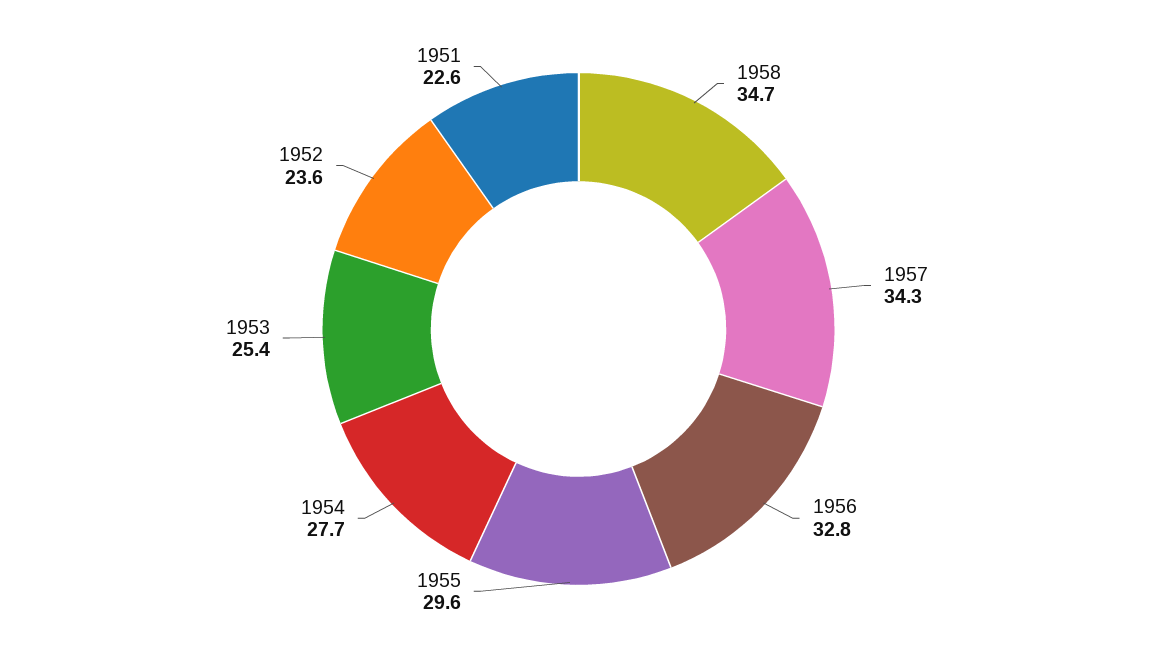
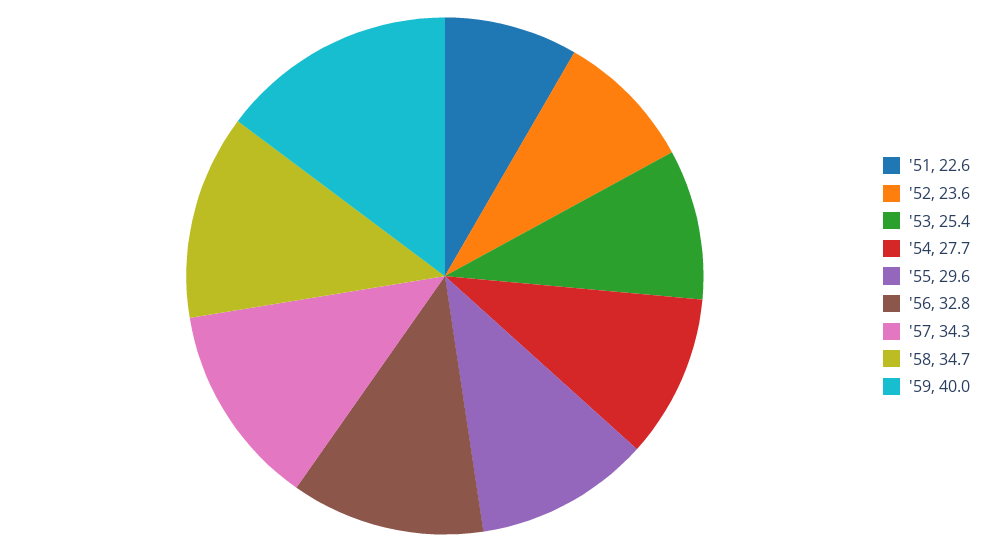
'59: none -> 40

